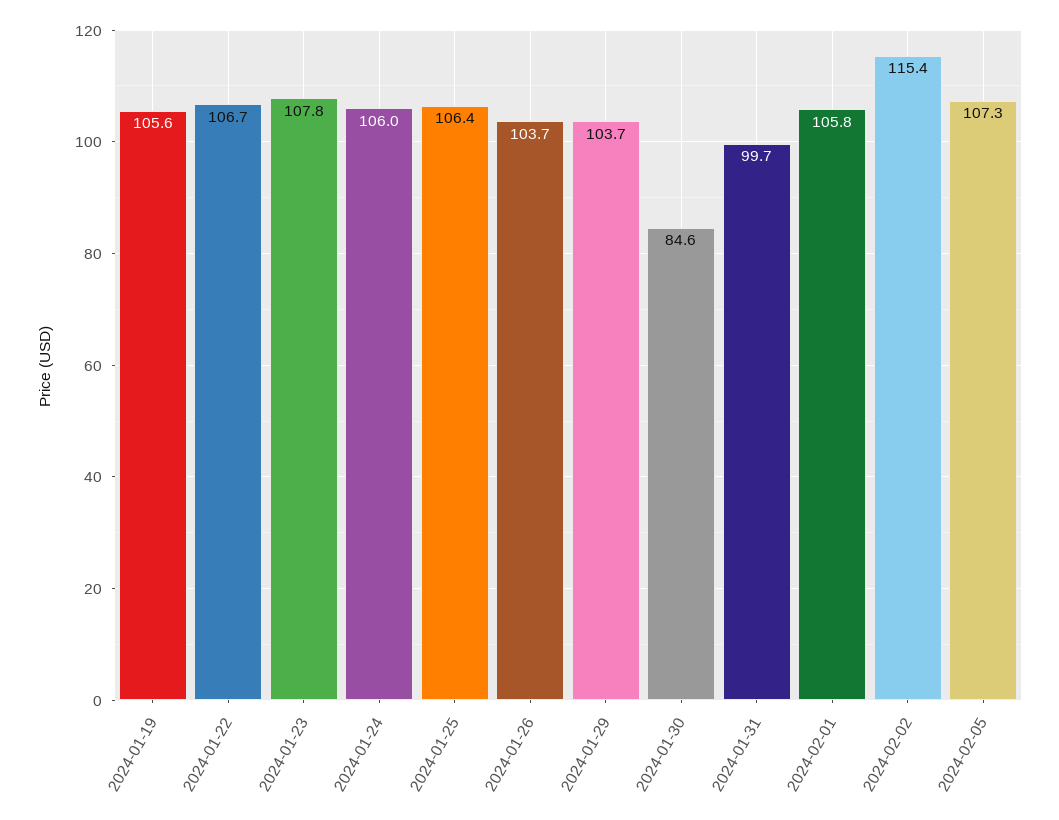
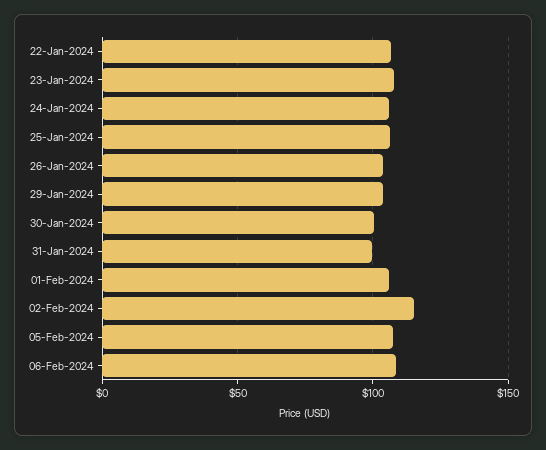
2024-01-19: 105.6 -> none
2024-01-30: 84.6 -> 100
06-Feb-2024: none -> 110

